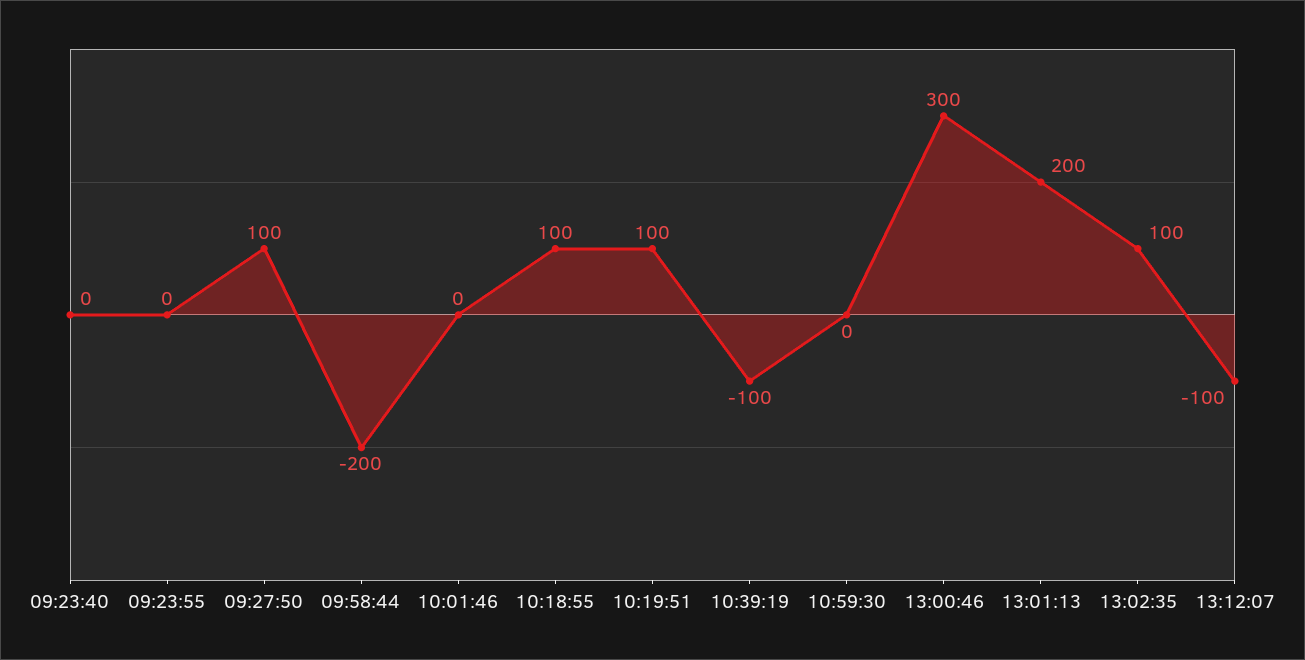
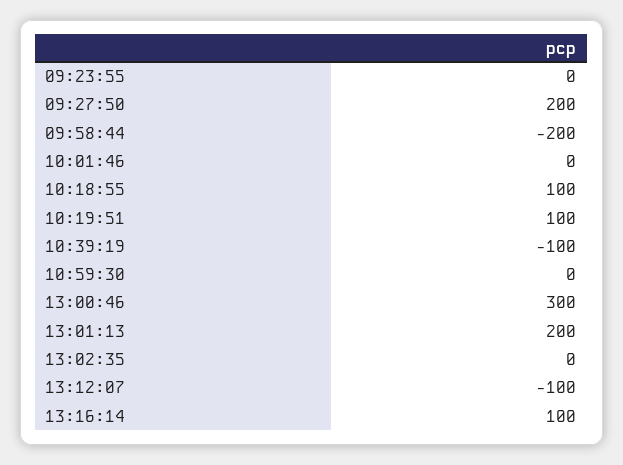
09:23:40: 0 -> none
09:27:50: 100 -> 200
13:02:35: 100 -> 0
13:16:14: none -> 100

